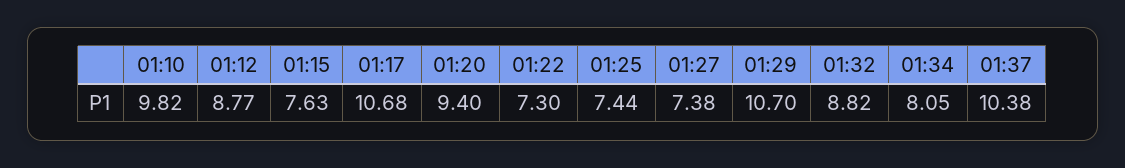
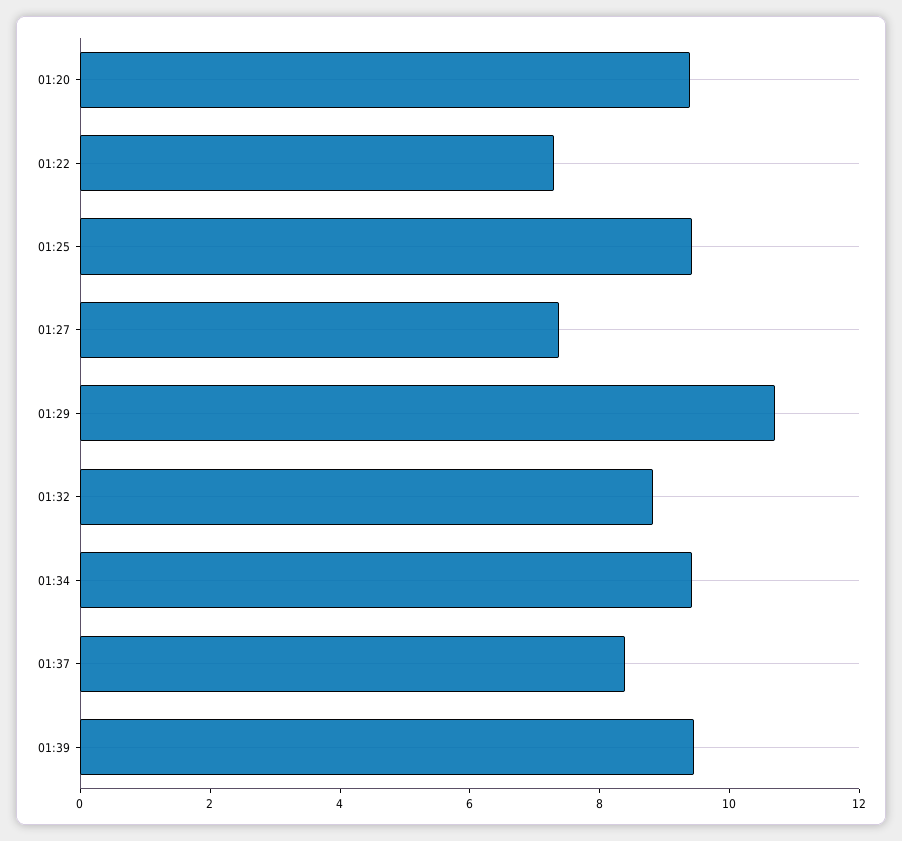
01:10: 9.82 -> none
01:12: 8.77 -> none
01:15: 7.63 -> none
01:17: 10.68 -> none
01:25: 7.44 -> 9.5
01:34: 8.05 -> 9.5
01:37: 10.38 -> 8.5
01:39: none -> 9.5

